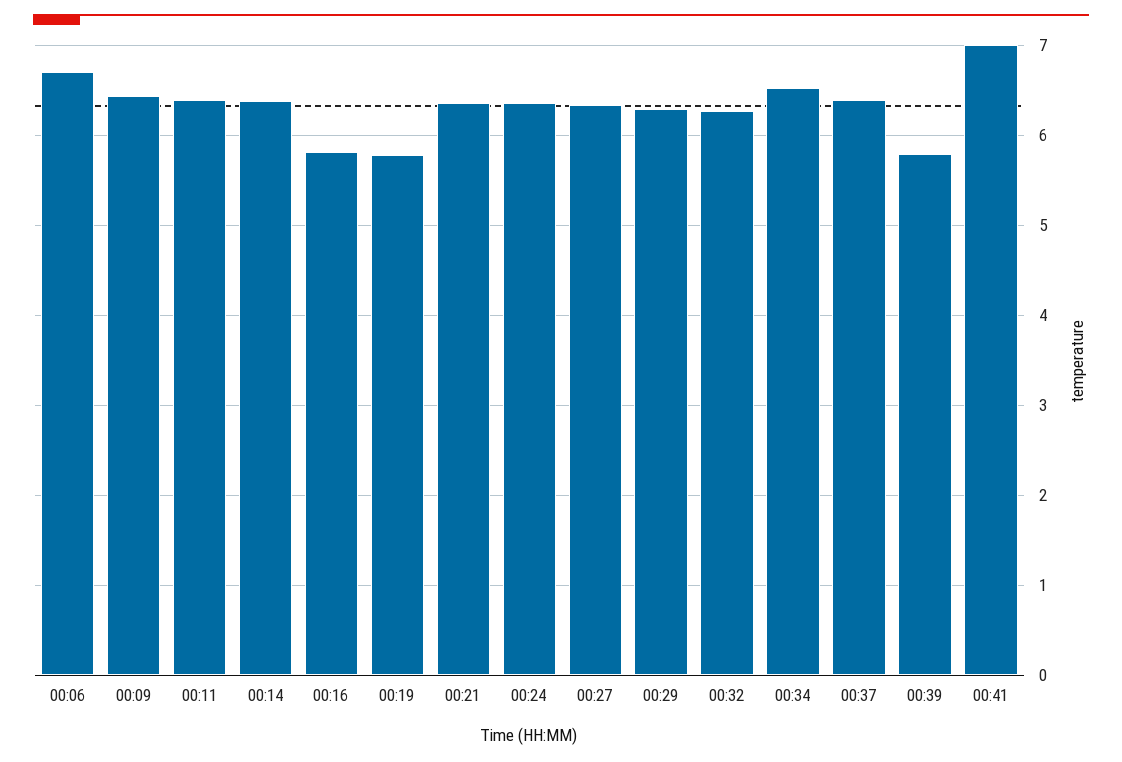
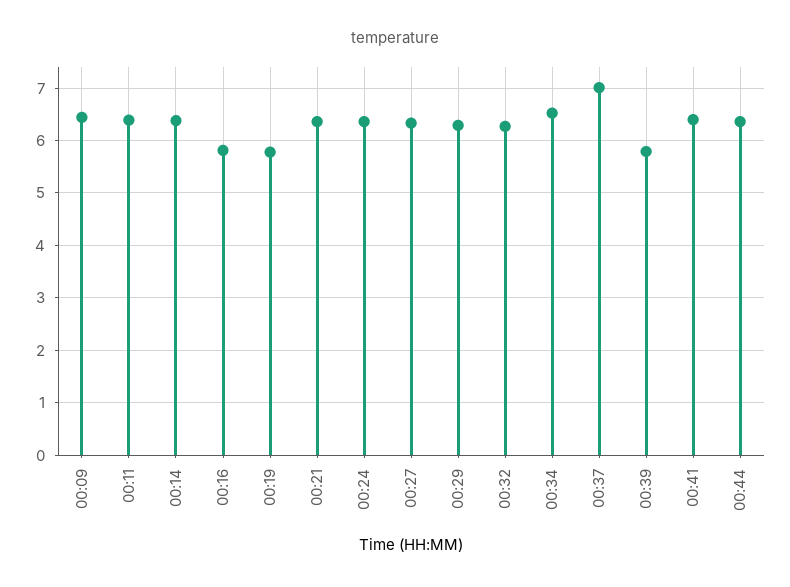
00:06: 6.7 -> none
00:37: 6.4 -> 7
00:41: 7 -> 6.4
00:44: none -> 6.4

